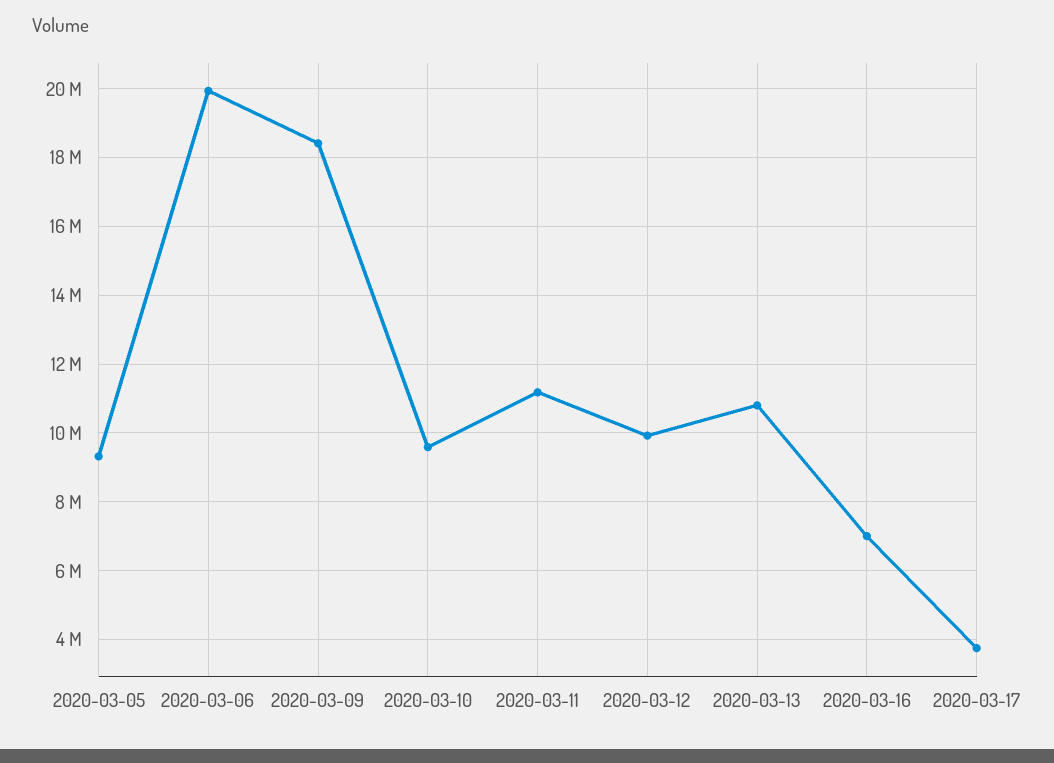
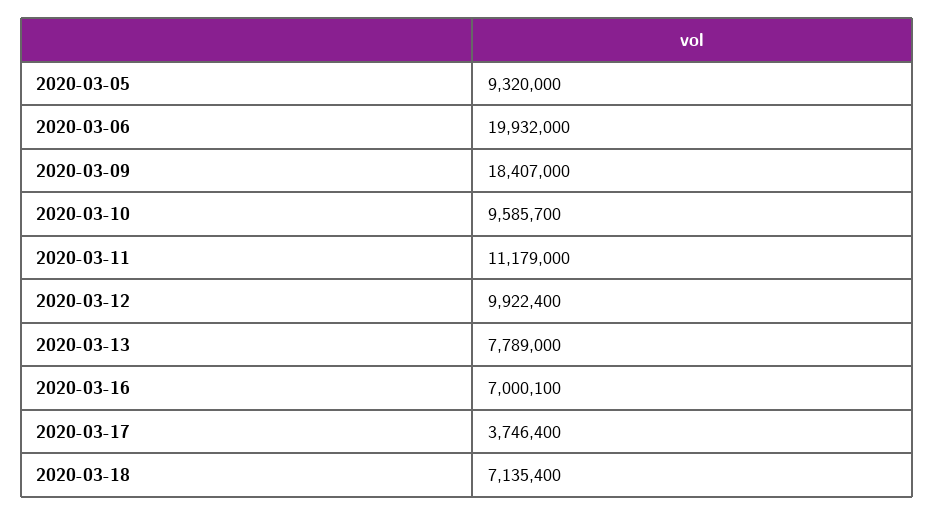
2020-03-13: 10800000 -> 7789000
2020-03-18: none -> 7135400

